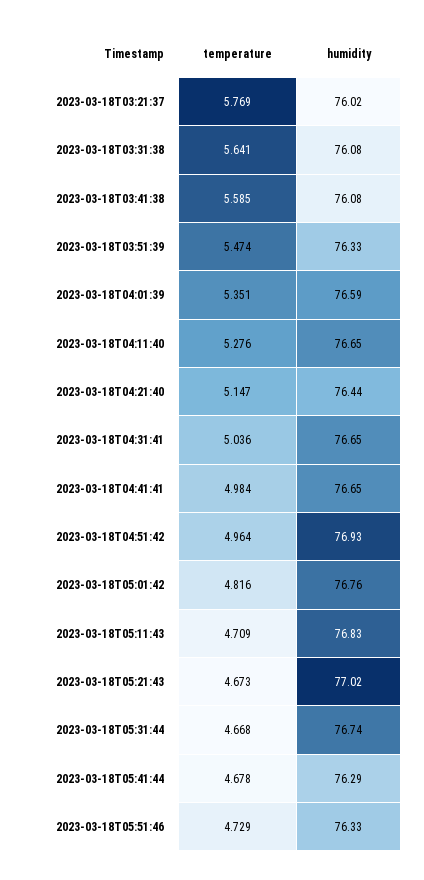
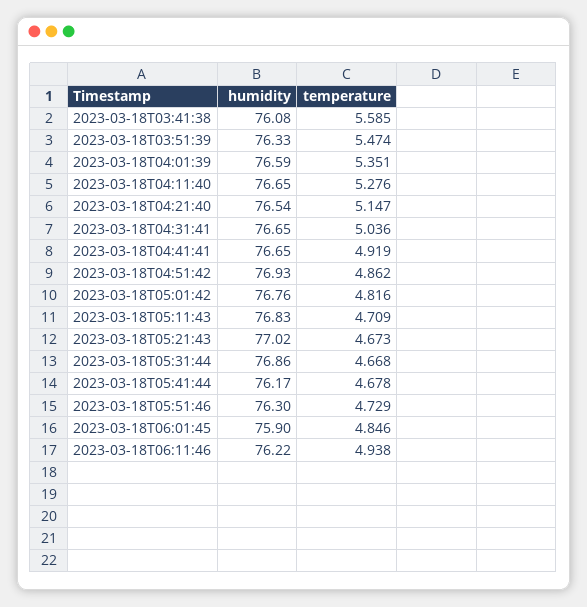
temperature, 2023-03-18T03:21:37: 5.769 -> none
humidity, 2023-03-18T03:21:37: 76.02 -> none
temperature, 2023-03-18T03:31:38: 5.641 -> none
humidity, 2023-03-18T03:31:38: 76.08 -> none
humidity, 2023-03-18T04:21:40: 76.44 -> 76.54
temperature, 2023-03-18T04:41:41: 4.984 -> 4.919
temperature, 2023-03-18T04:51:42: 4.964 -> 4.862
humidity, 2023-03-18T05:31:44: 76.74 -> 76.86
humidity, 2023-03-18T05:41:44: 76.29 -> 76.17
humidity, 2023-03-18T05:51:46: 76.33 -> 76.3
humidity, 2023-03-18T06:01:45: none -> 75.9
temperature, 2023-03-18T06:01:45: none -> 4.846
humidity, 2023-03-18T06:11:46: none -> 76.22
temperature, 2023-03-18T06:11:46: none -> 4.938

